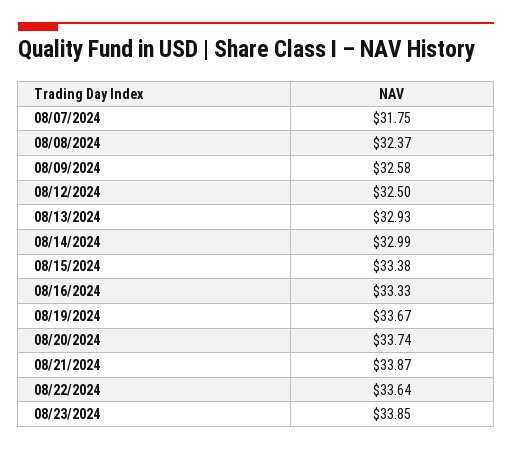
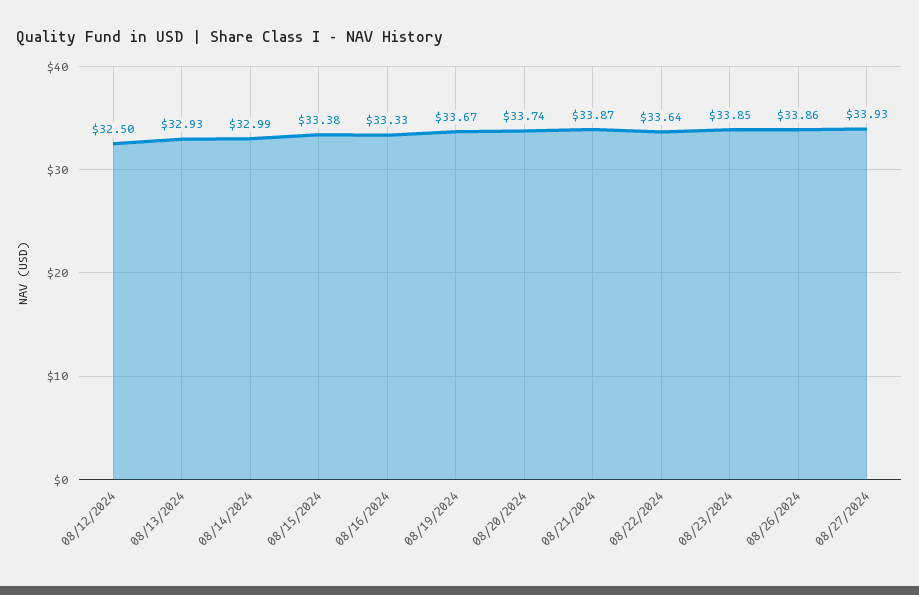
08/07/2024: 31.75 -> none
08/08/2024: 32.37 -> none
08/09/2024: 32.58 -> none
08/26/2024: none -> 33.86
08/27/2024: none -> 33.93

